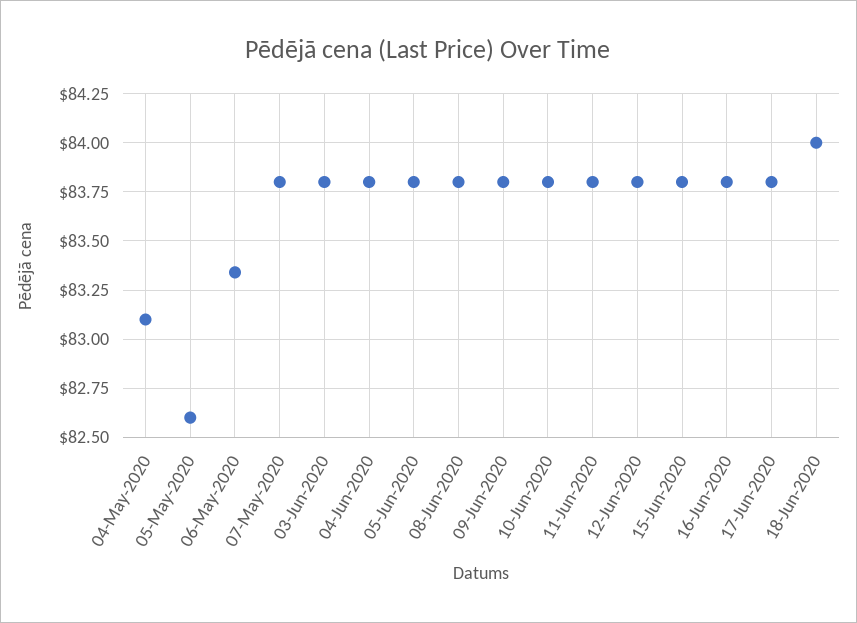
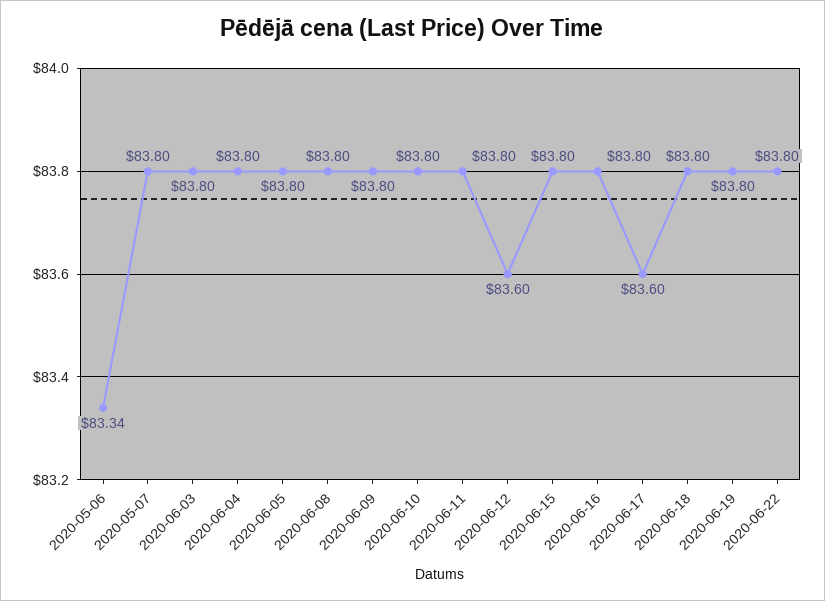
04-May-2020: 83.1 -> none
05-May-2020: 82.6 -> none
12-Jun-2020: 83.8 -> 83.6
17-Jun-2020: 83.8 -> 83.6
18-Jun-2020: 84 -> 83.8
2020-06-19: none -> 83.8
2020-06-22: none -> 83.8

